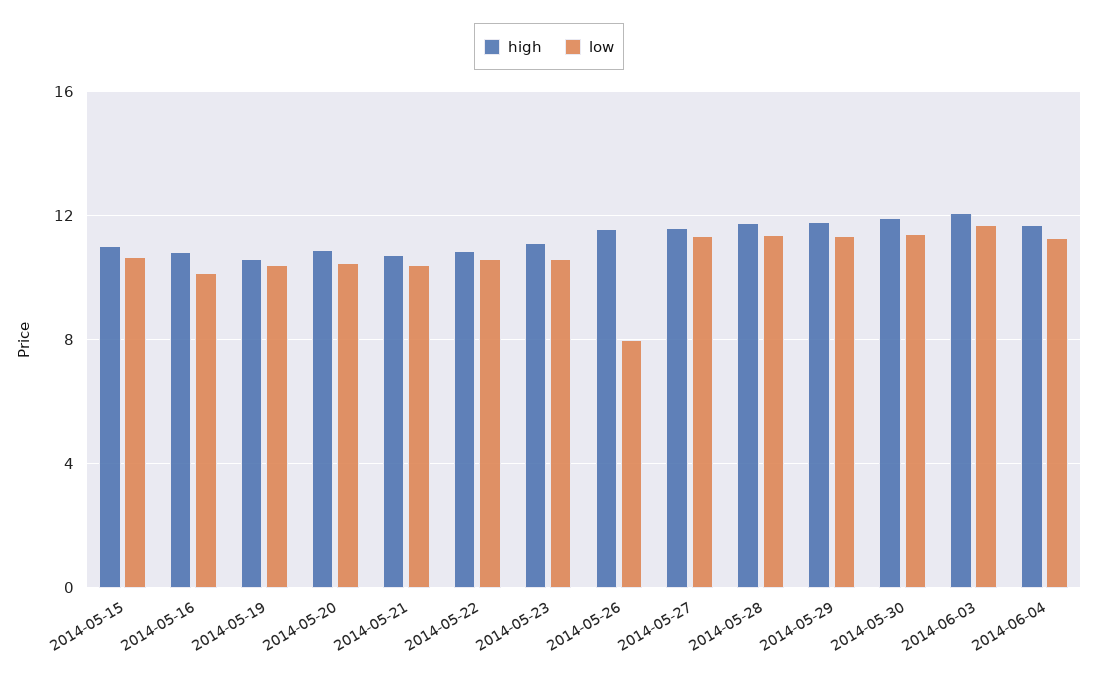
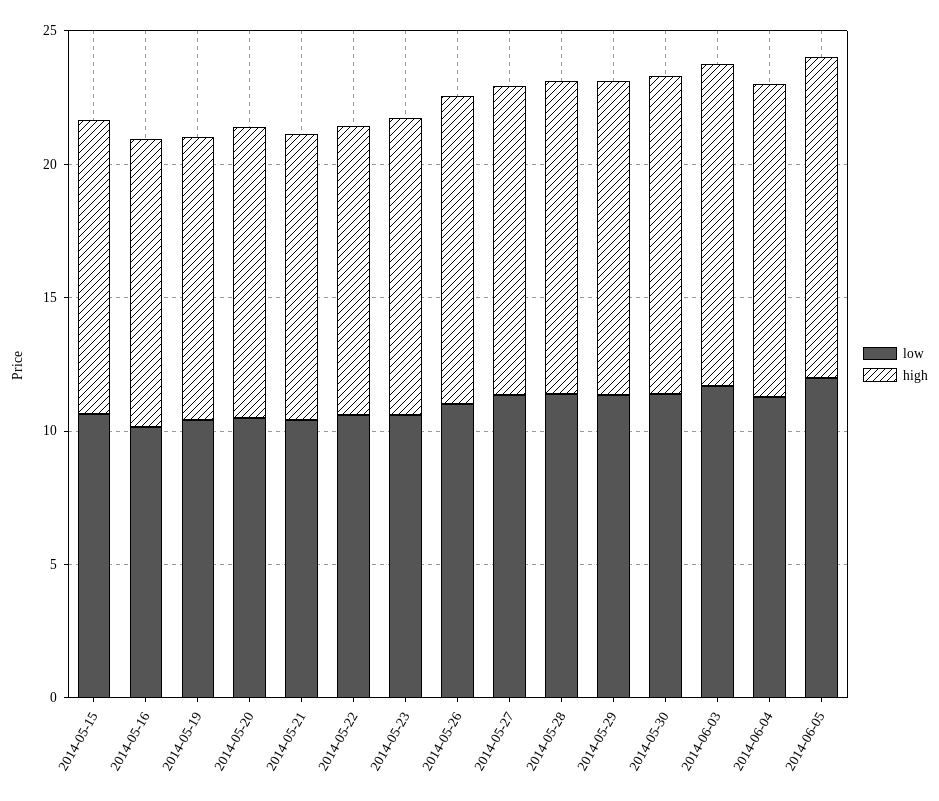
low, 2014-05-26: 8 -> 11
low, 2014-06-05: none -> 12
high, 2014-06-05: none -> 12

